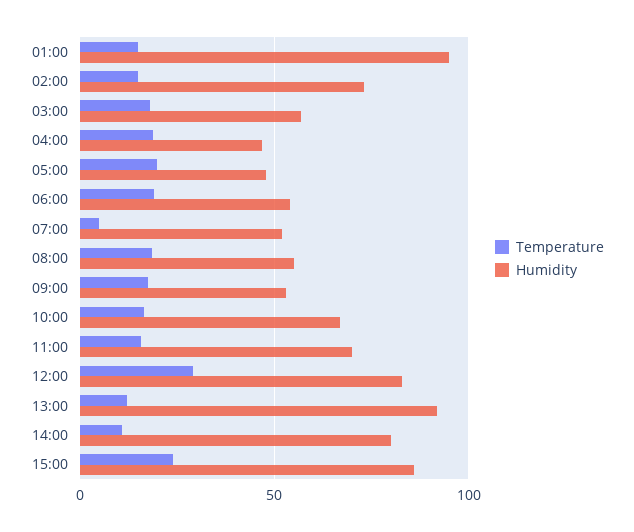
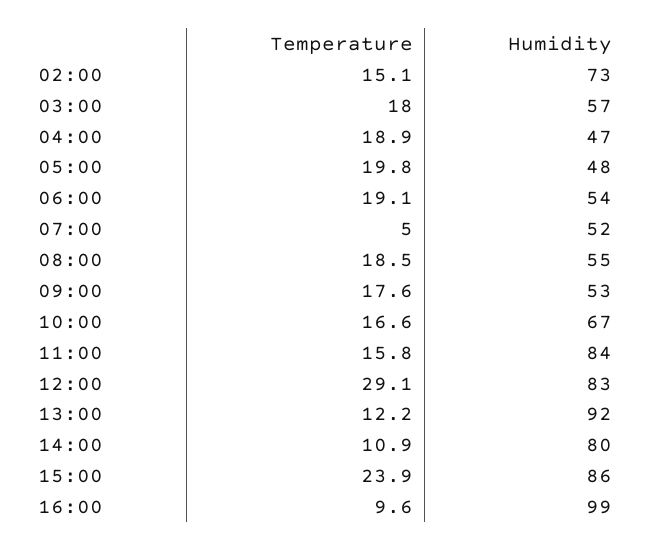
Temperature, 01:00: 15 -> none
Humidity, 01:00: 95 -> none
Humidity, 11:00: 70 -> 84
Temperature, 16:00: none -> 9.6
Humidity, 16:00: none -> 99

